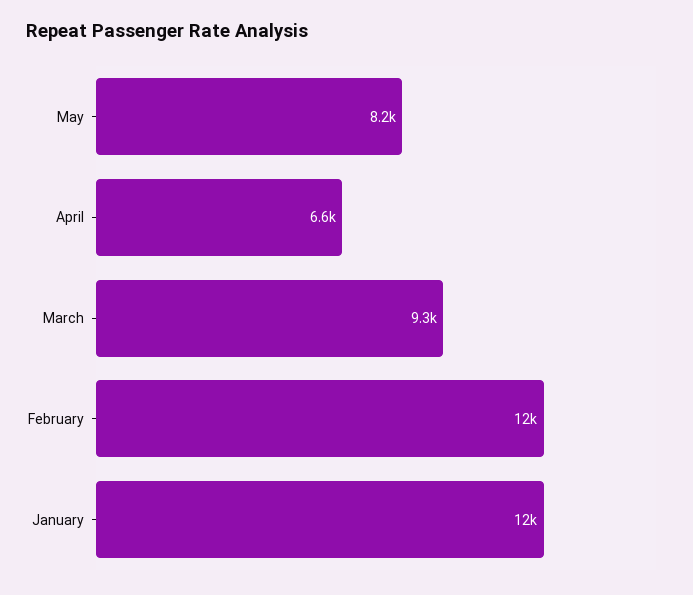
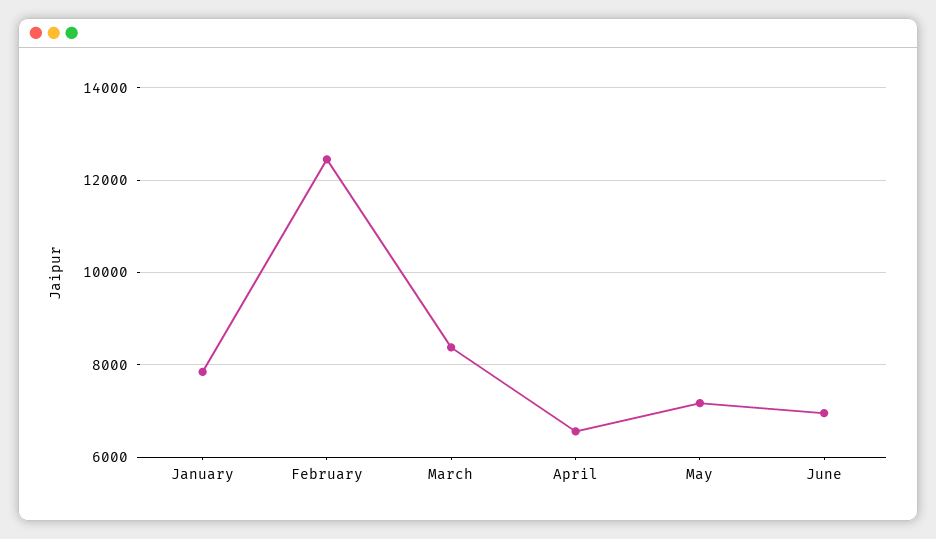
May: 8200 -> 7200
March: 9300 -> 8400
January: 12000 -> 7800
June: none -> 7000

